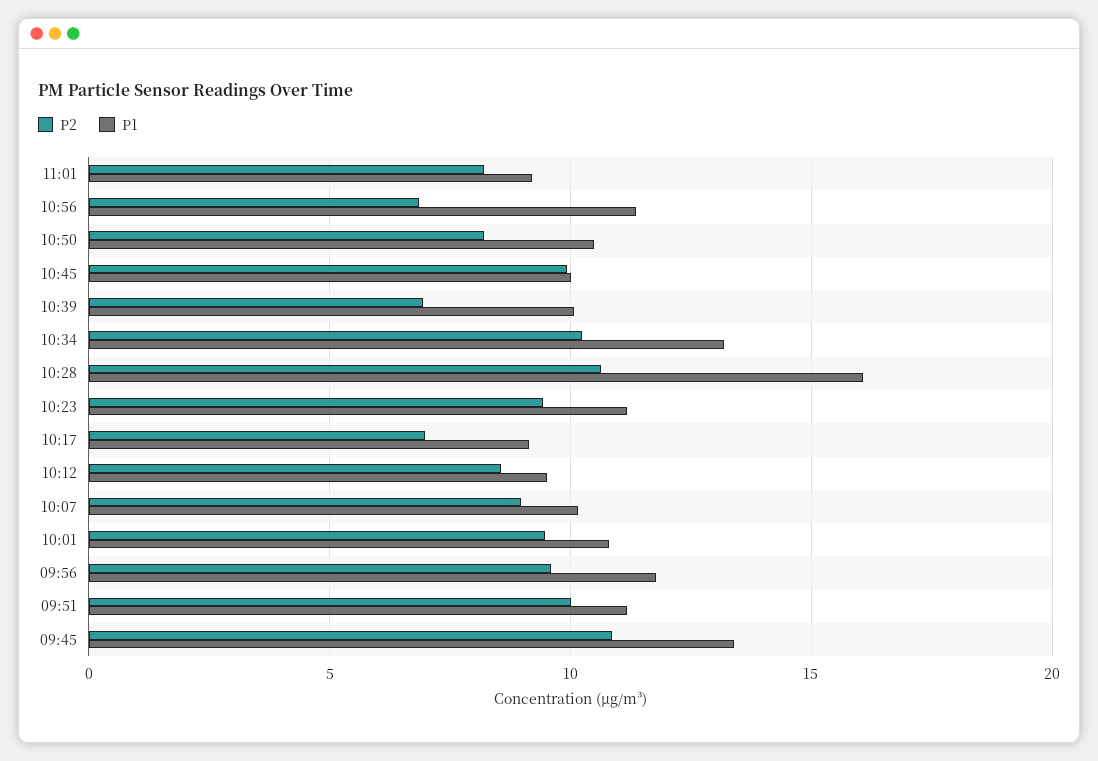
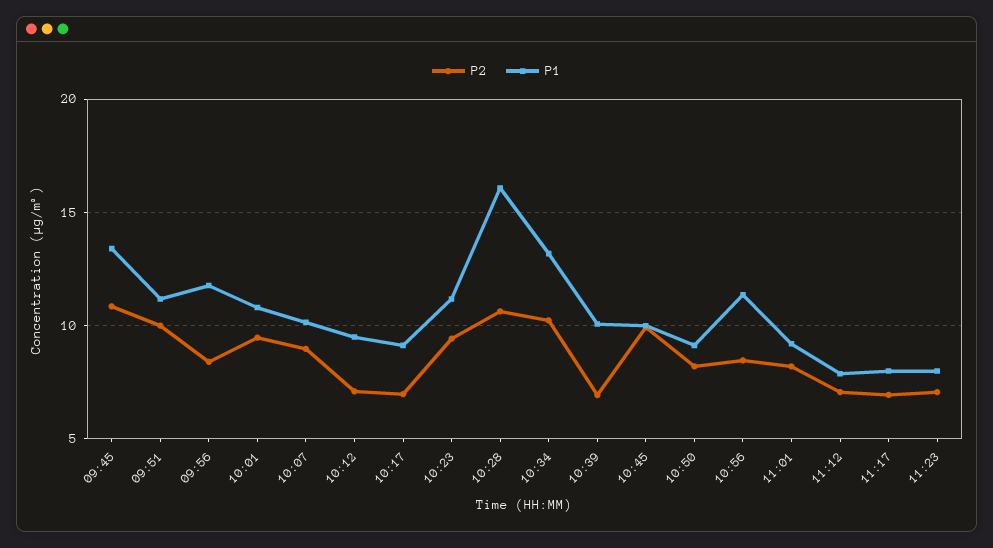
P2, 10:56: 7 -> 8.5
P1, 10:50: 10.5 -> 9
P2, 10:12: 8.5 -> 7
P2, 09:56: 9.5 -> 8.5
P2, 11:12: none -> 7
P1, 11:12: none -> 8
P2, 11:17: none -> 7
P1, 11:17: none -> 8
P2, 11:23: none -> 7
P1, 11:23: none -> 8

